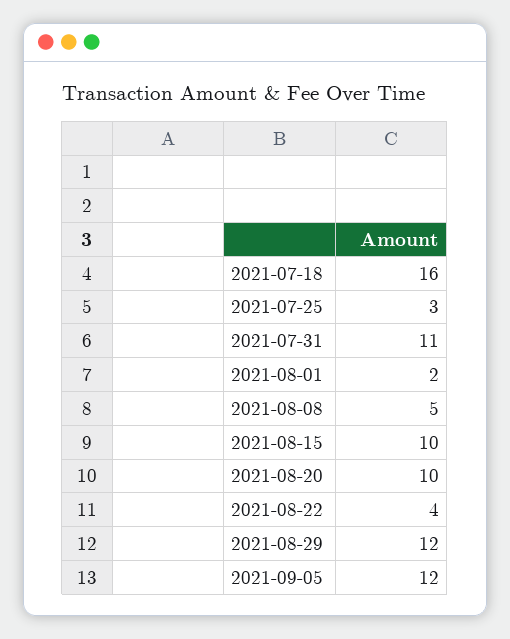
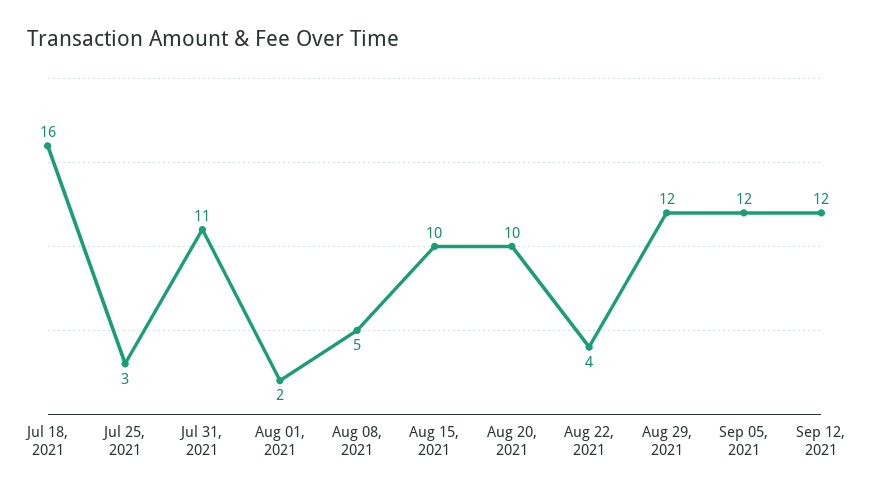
Sep 12, 2021: none -> 12

